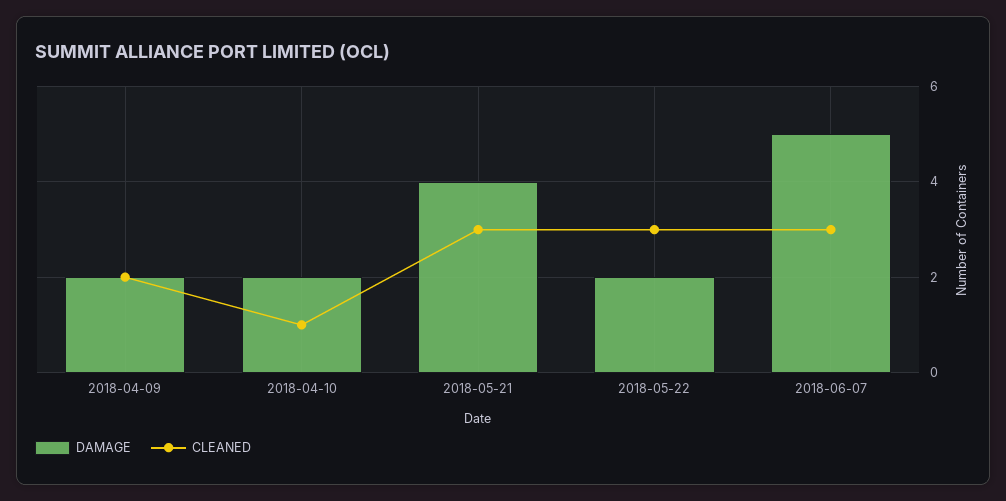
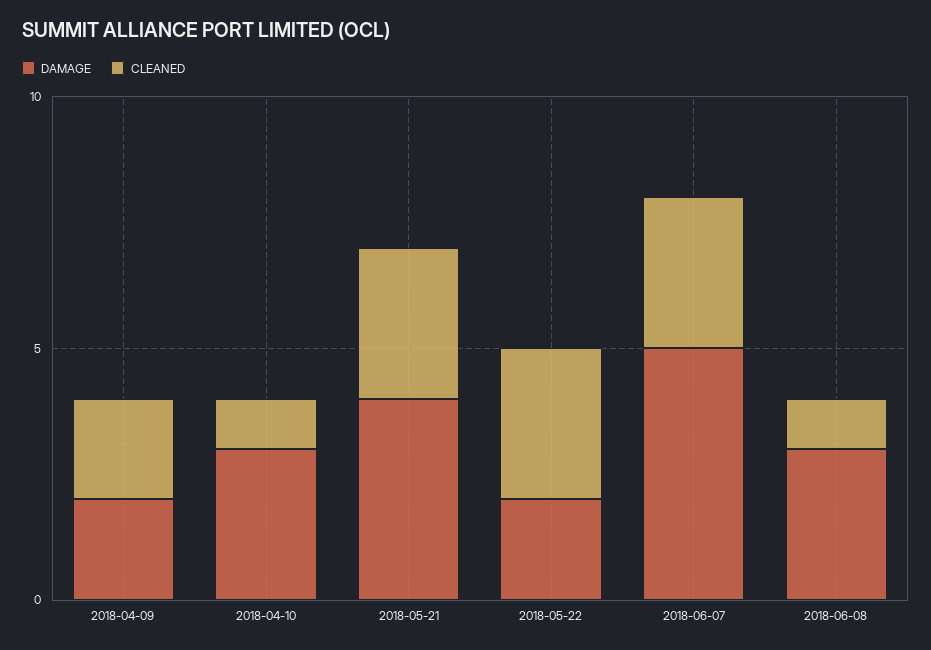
DAMAGE, 2018-04-10: 2 -> 3
DAMAGE, 2018-06-08: none -> 3
CLEANED, 2018-06-08: none -> 1

